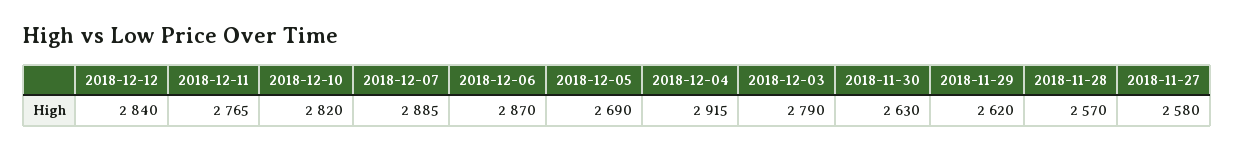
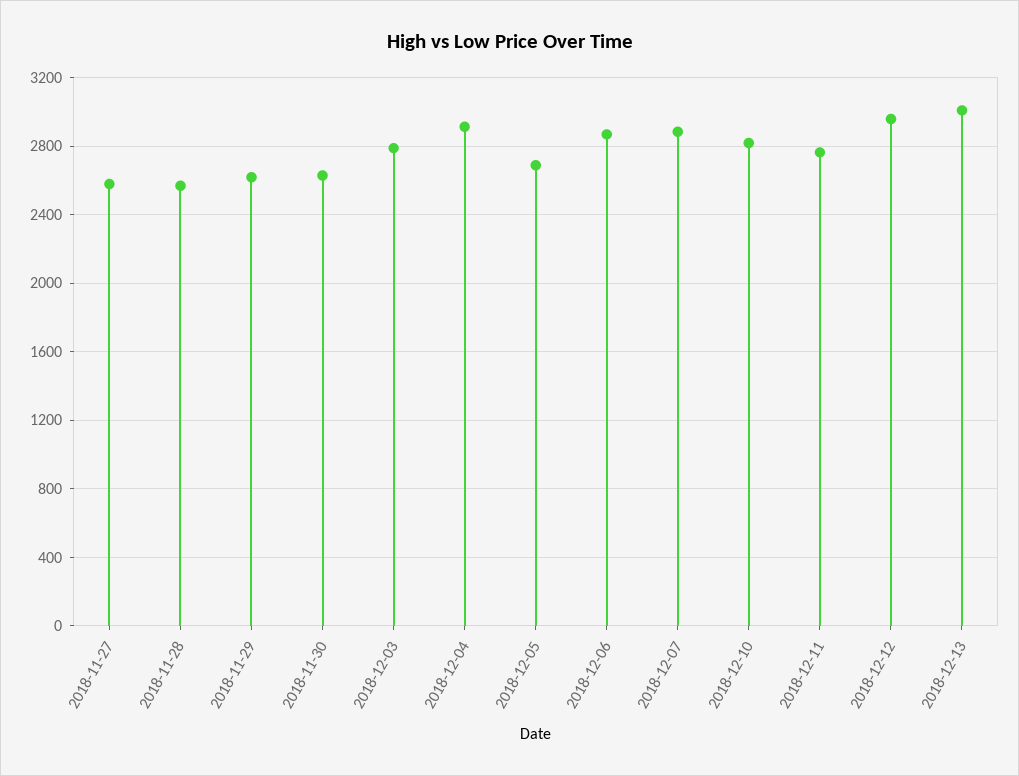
2018-12-12: 2840 -> 2950
2018-12-13: none -> 3000

